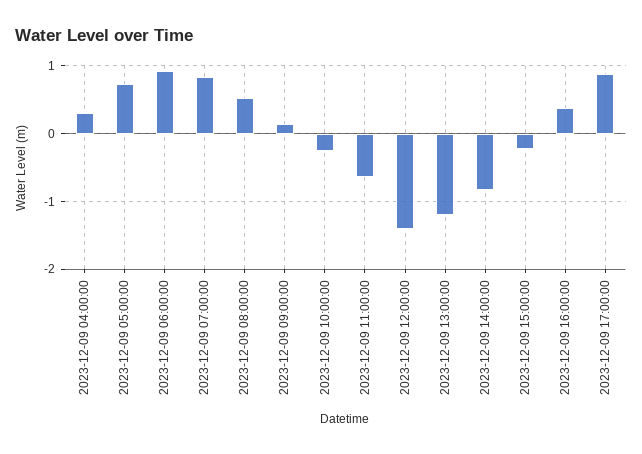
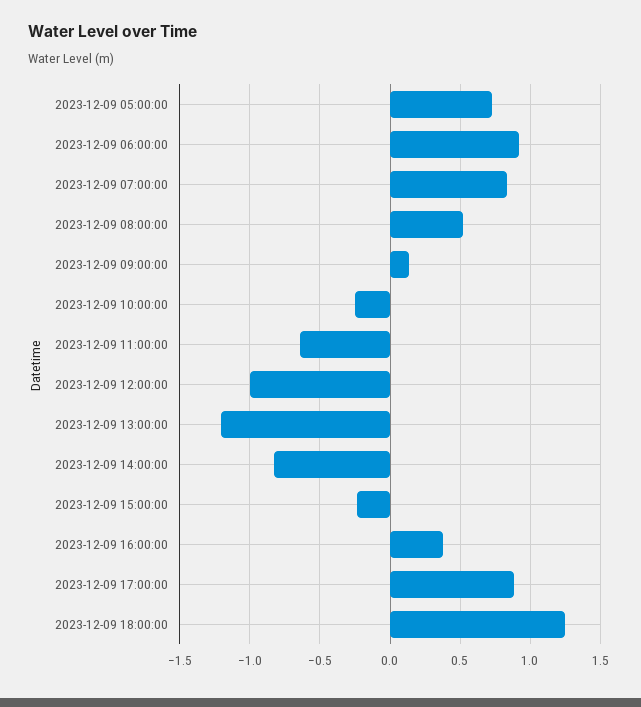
2023-12-09 04:00:00: 0.3 -> none
2023-12-09 12:00:00: -1.4 -> -1
2023-12-09 18:00:00: none -> 1.25

